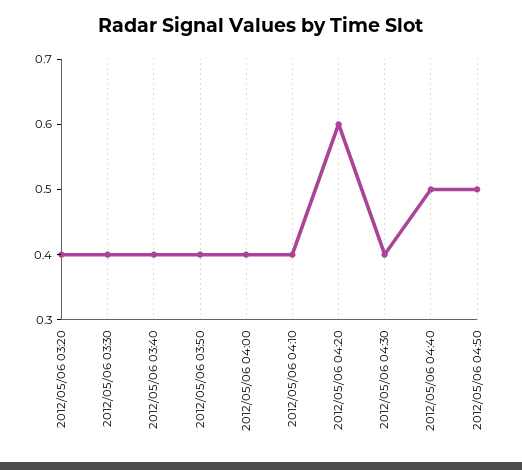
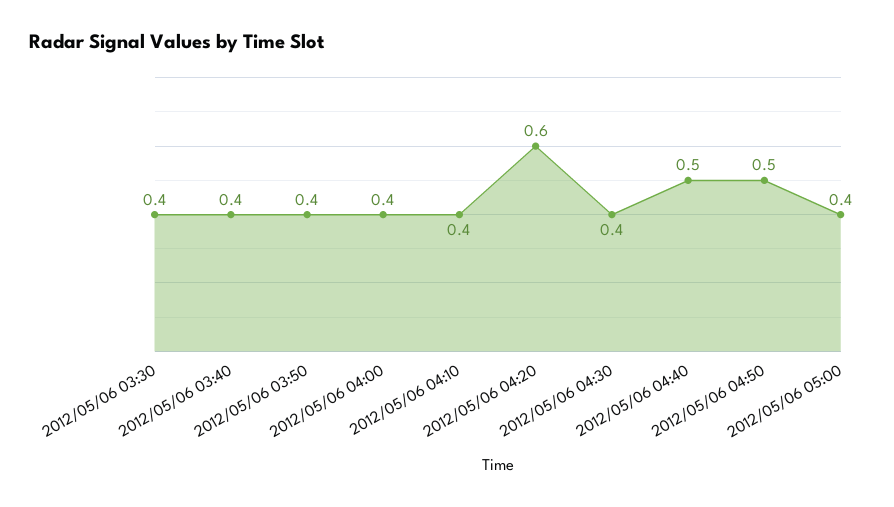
2012/05/06 03:20: 0.4 -> none
2012/05/06 05:00: none -> 0.4

